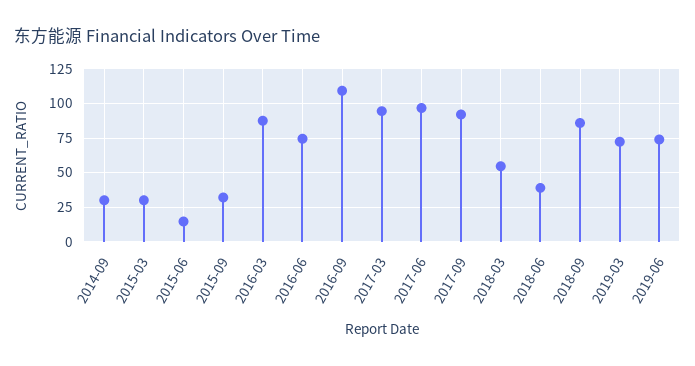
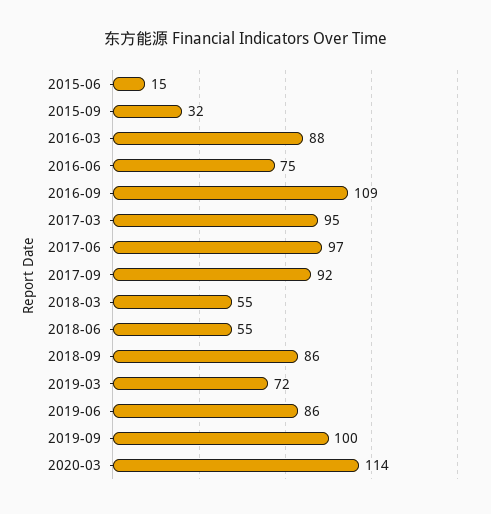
2014-09: 30 -> none
2015-03: 30 -> none
2018-06: 40 -> 55
2019-06: 75 -> 86
2019-09: none -> 100
2020-03: none -> 114

